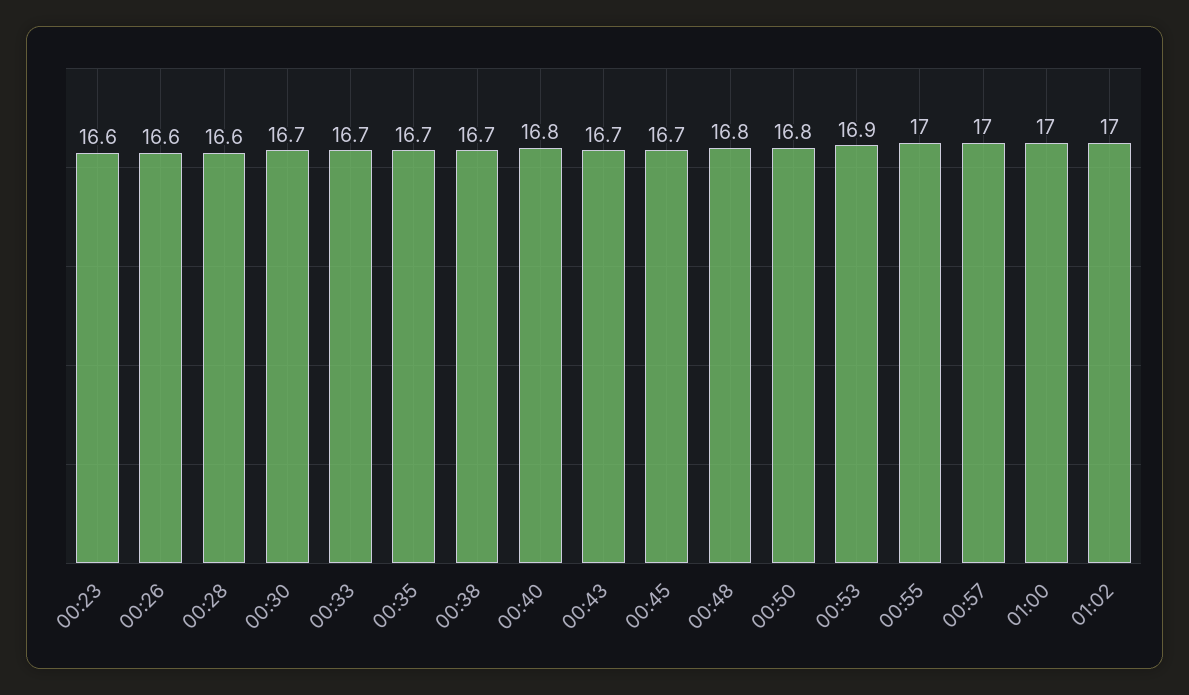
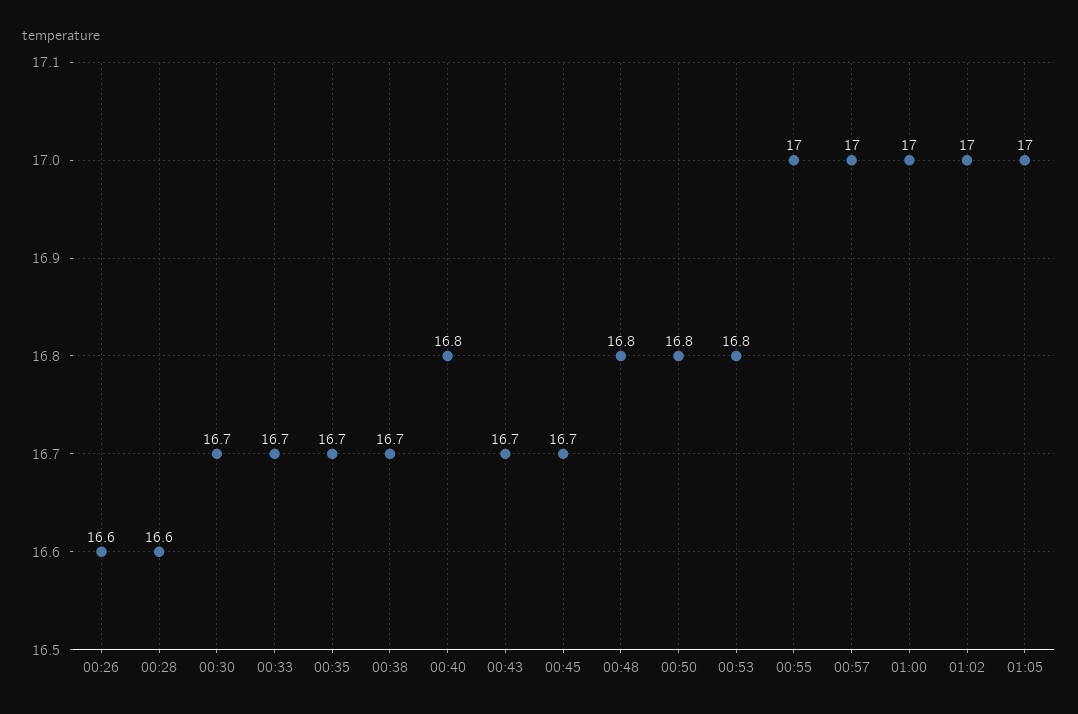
00:23: 16.6 -> none
00:53: 16.9 -> 16.8
01:05: none -> 17

